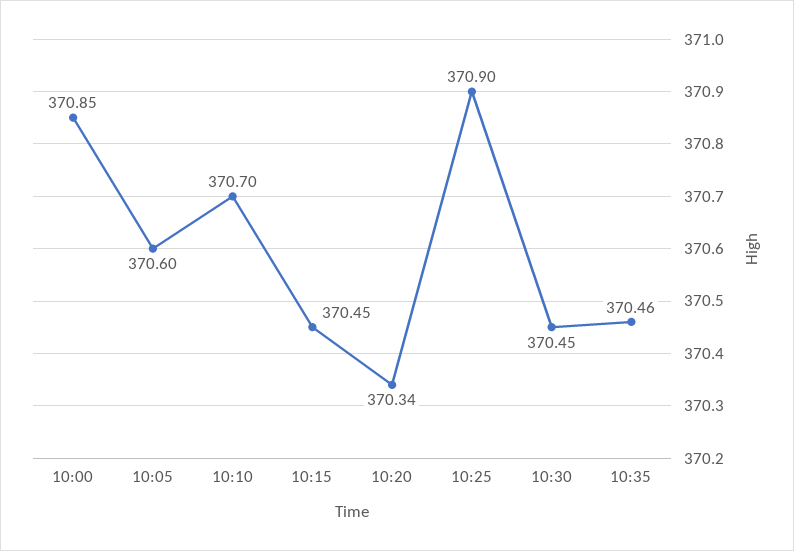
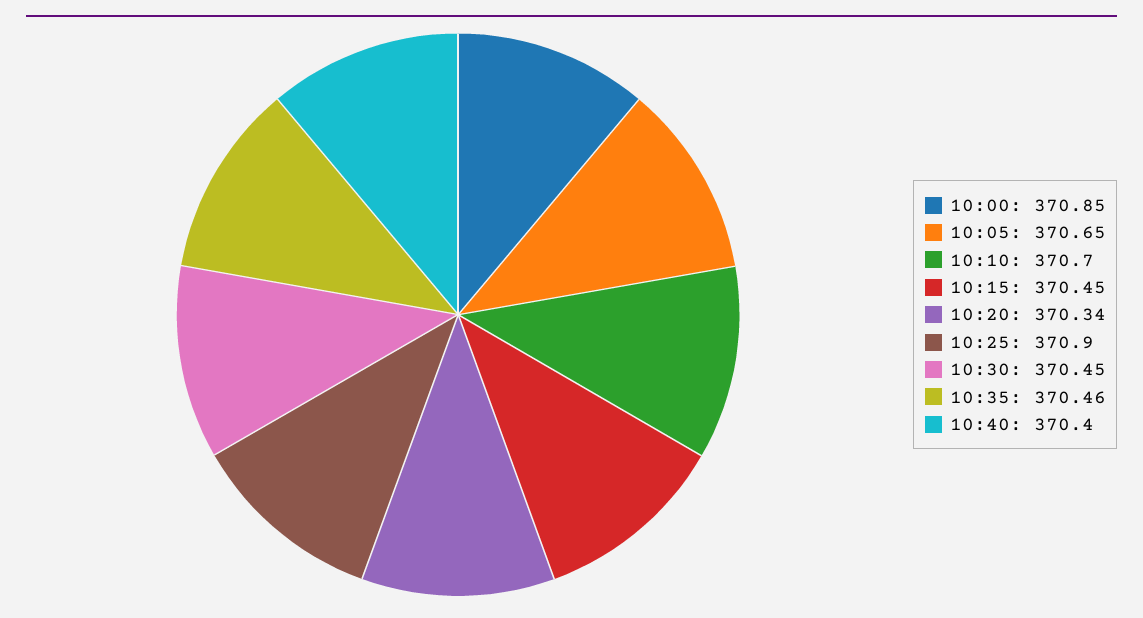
10:05: 370.6 -> 370.65
10:40: none -> 370.4

